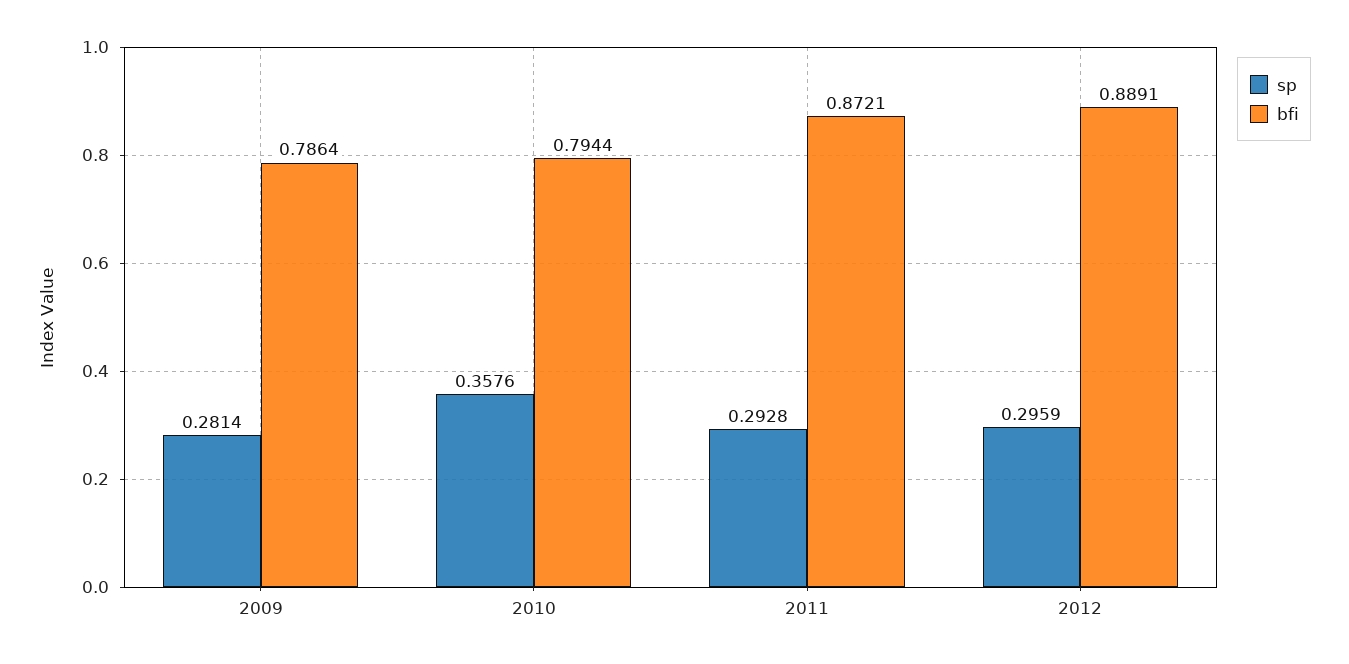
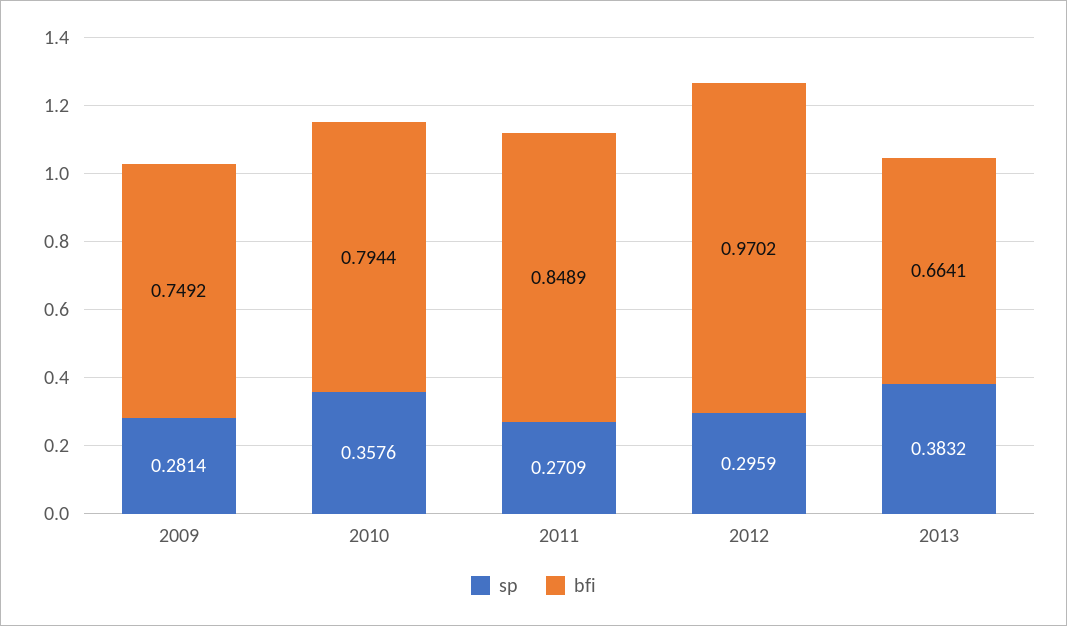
bfi, 2009: 0.7864 -> 0.7492
sp, 2011: 0.2928 -> 0.2709
bfi, 2011: 0.8721 -> 0.8489
bfi, 2012: 0.8891 -> 0.9702
sp, 2013: none -> 0.3832
bfi, 2013: none -> 0.6641

